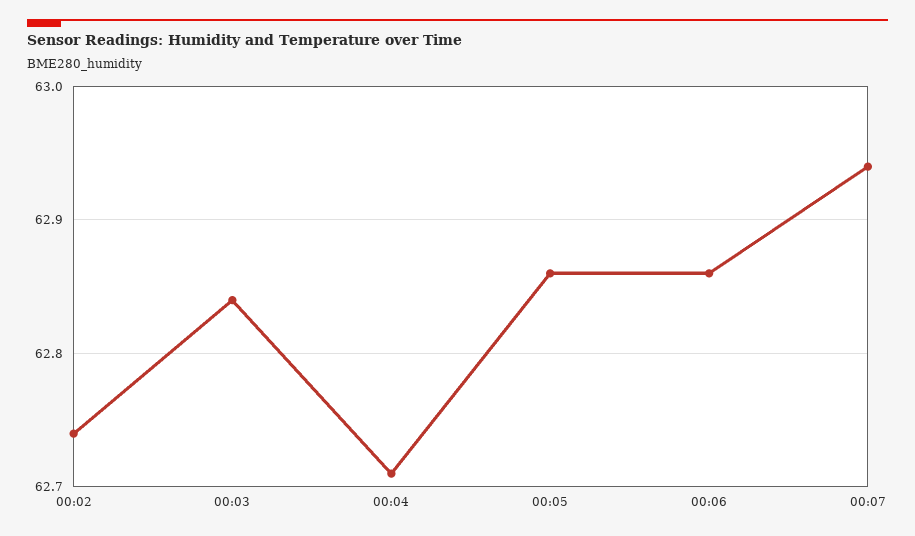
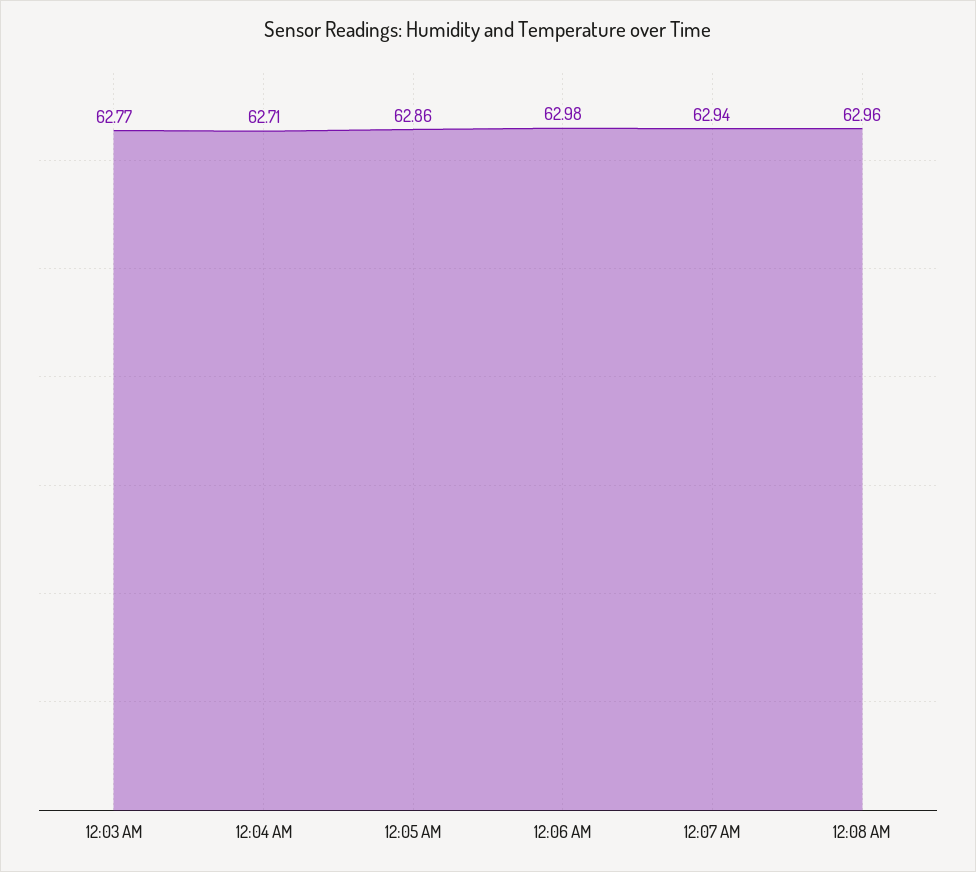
00:02: 62.74 -> none
00:03: 62.84 -> 62.77
00:06: 62.86 -> 62.98
12:08 AM: none -> 62.96

